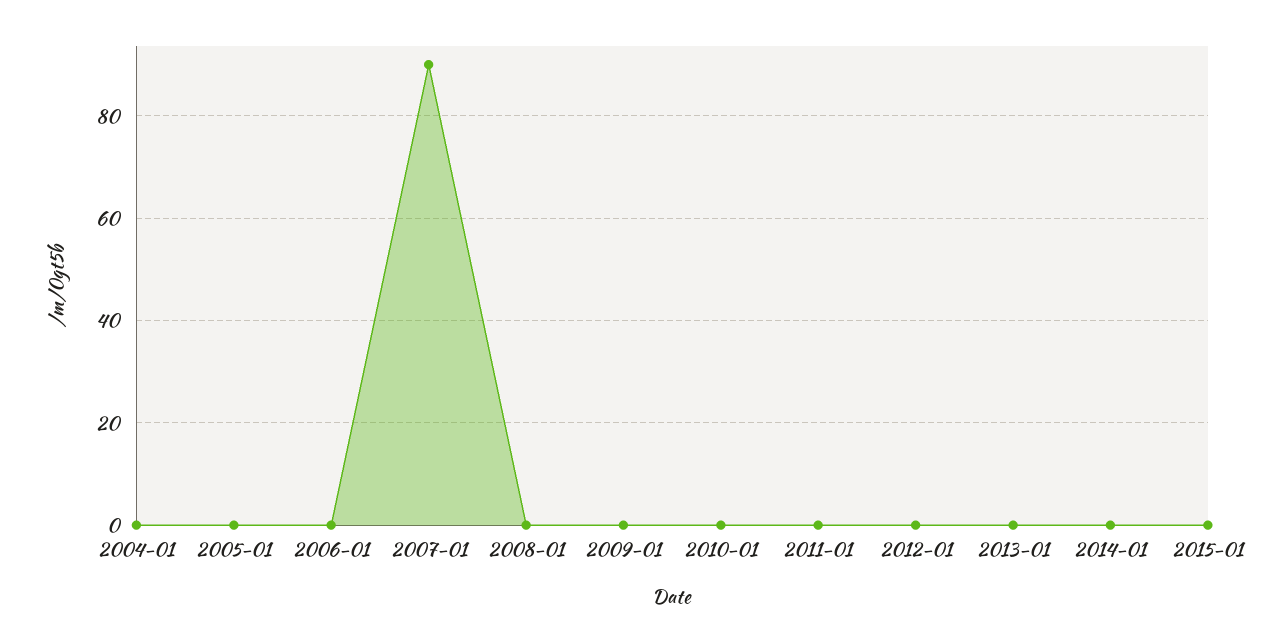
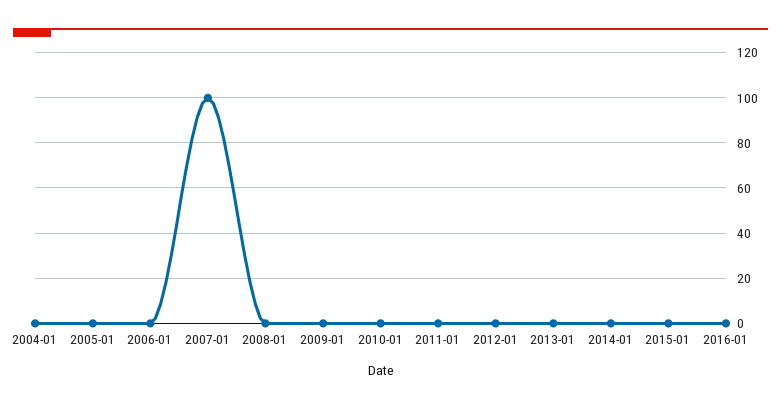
2007-01: 90 -> 100
2016-01: none -> 0

